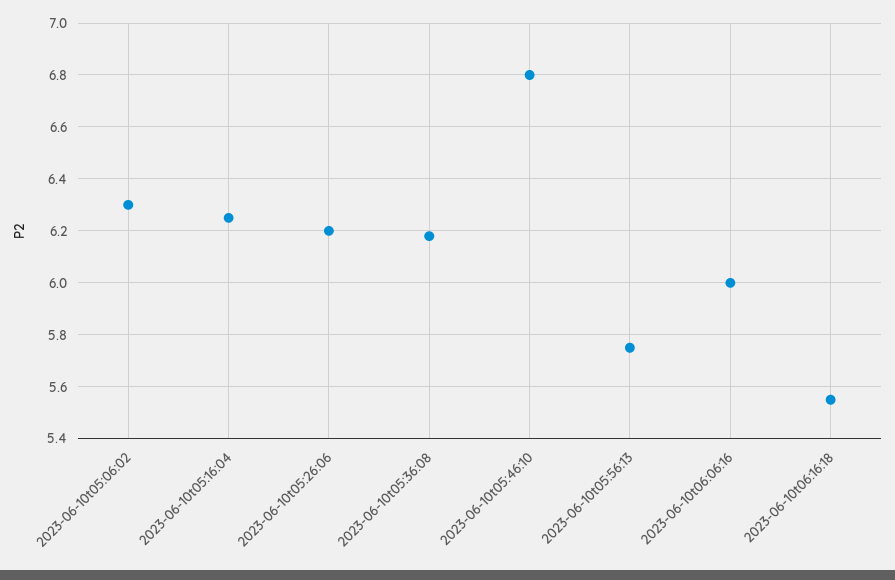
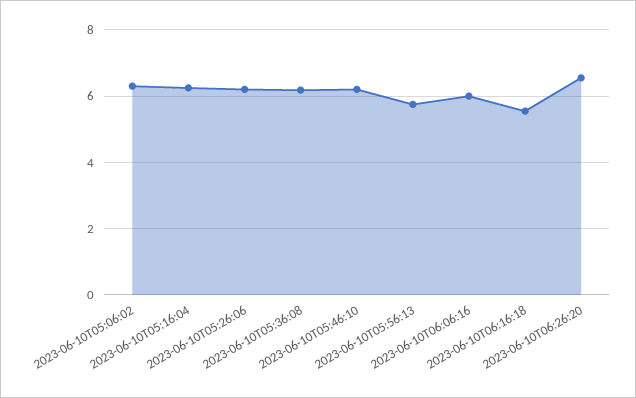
2023-06-10t05:46:10: 6.8 -> 6.2
2023-06-10T06:26:20: none -> 6.6

